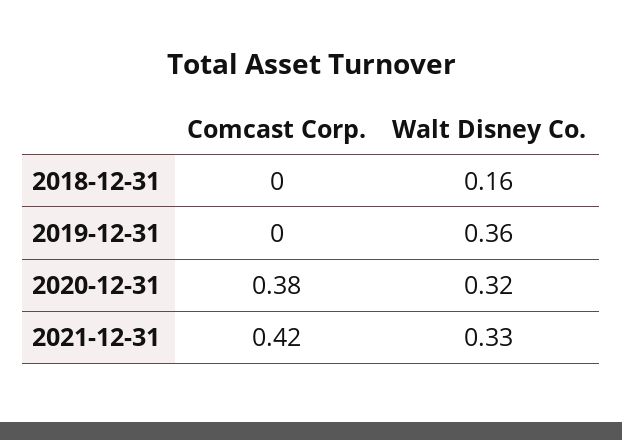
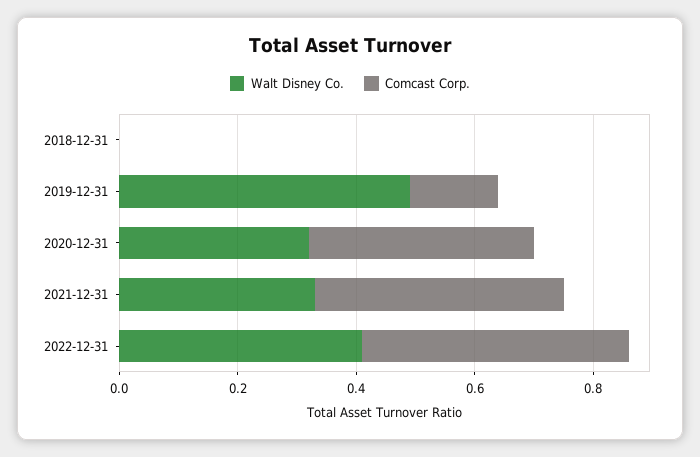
Walt Disney Co., 2018-12-31: 0.16 -> 0
Comcast Corp., 2019-12-31: 0 -> 0.15
Walt Disney Co., 2019-12-31: 0.36 -> 0.5
Walt Disney Co., 2022-12-31: none -> 0.4
Comcast Corp., 2022-12-31: none -> 0.45

